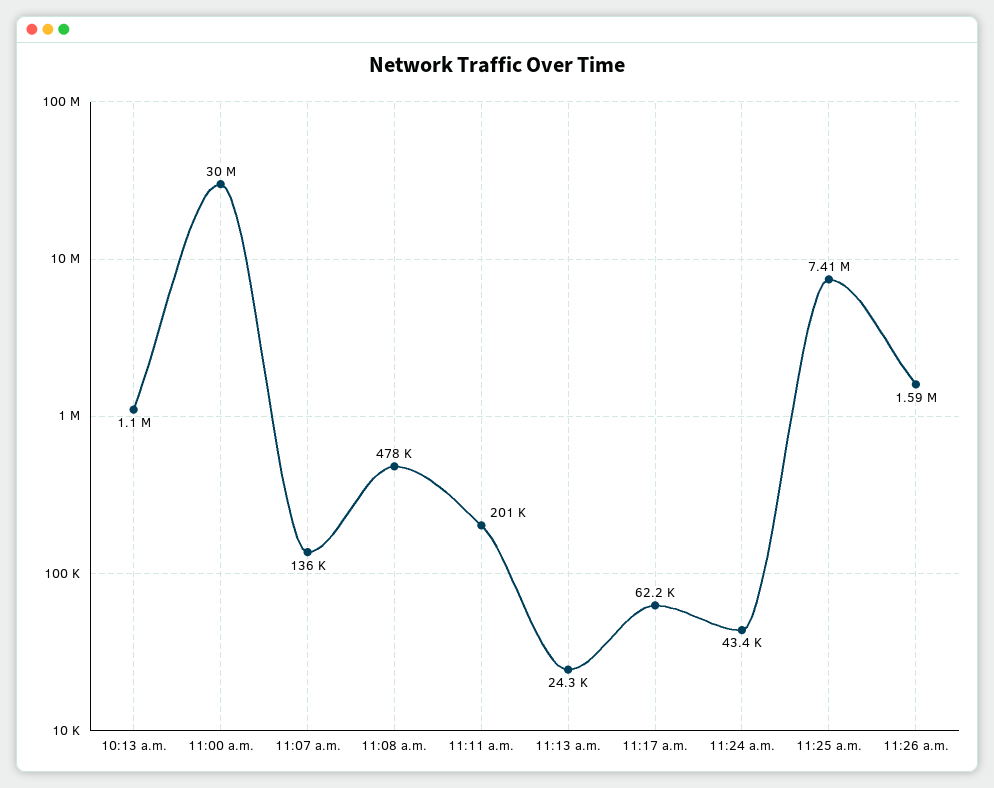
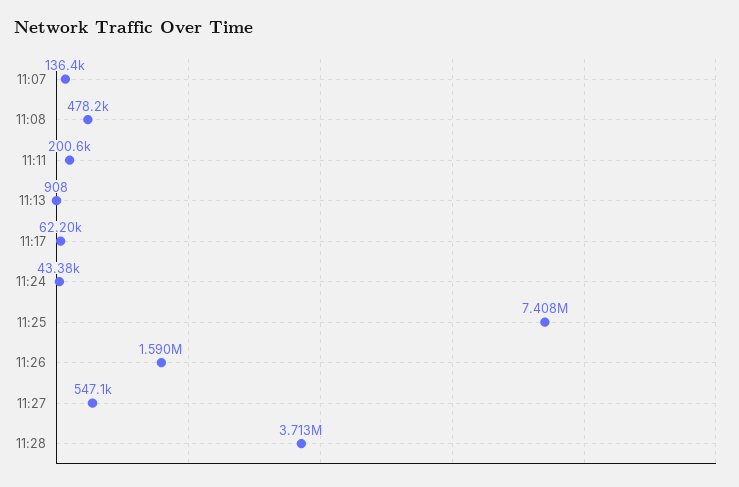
10:13 a.m.: 1100000 -> none
11:00 a.m.: 30000000 -> none
11:13 a.m.: 24300 -> 908
11:27: none -> 547100
11:28: none -> 3713000

